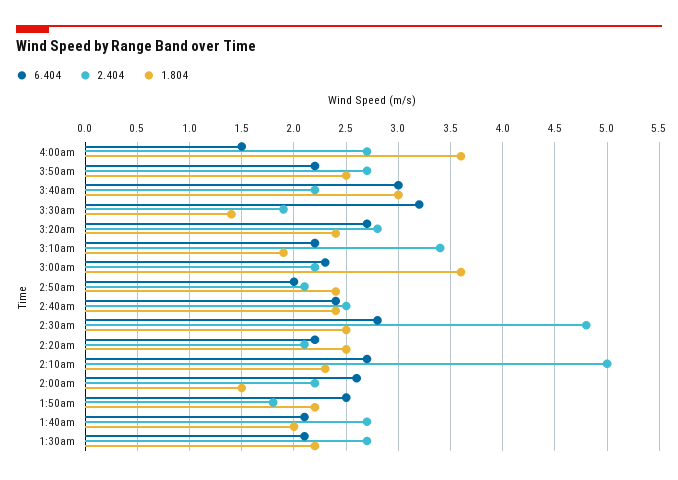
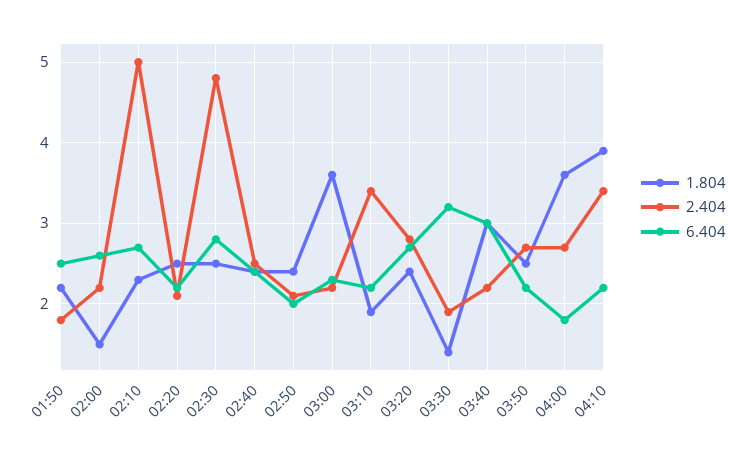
6.404, 4:00am: 1.5 -> 1.8
6.404, 1:40am: 2.1 -> none
2.404, 1:40am: 2.7 -> none
1.804, 1:40am: 2 -> none
6.404, 1:30am: 2.1 -> none
2.404, 1:30am: 2.7 -> none
1.804, 1:30am: 2.2 -> none
1.804, 04:10: none -> 3.9
2.404, 04:10: none -> 3.4
6.404, 04:10: none -> 2.2

